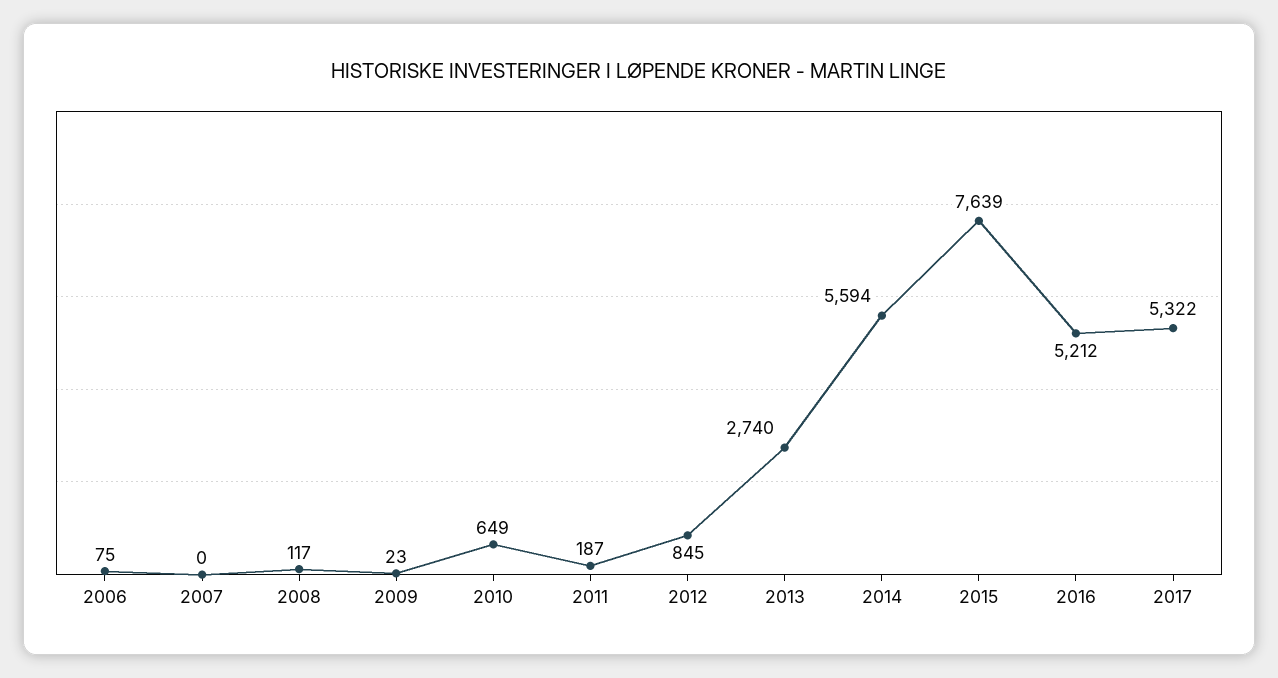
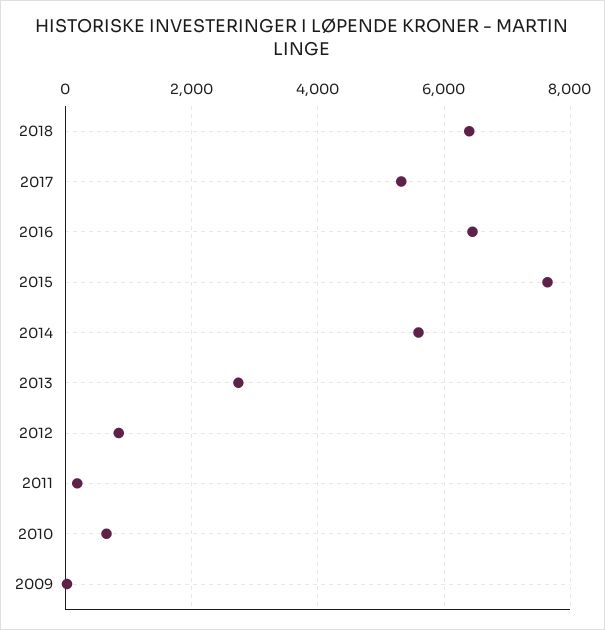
2006: 75 -> none
2007: 0 -> none
2008: 117 -> none
2016: 5212 -> 6400
2018: none -> 6400

